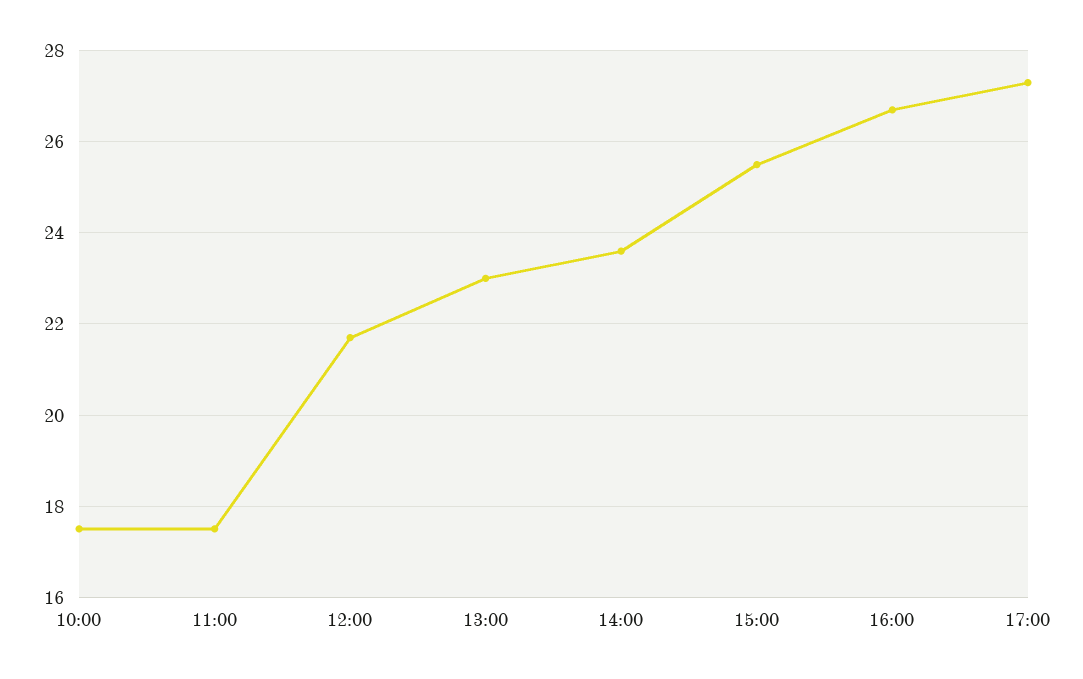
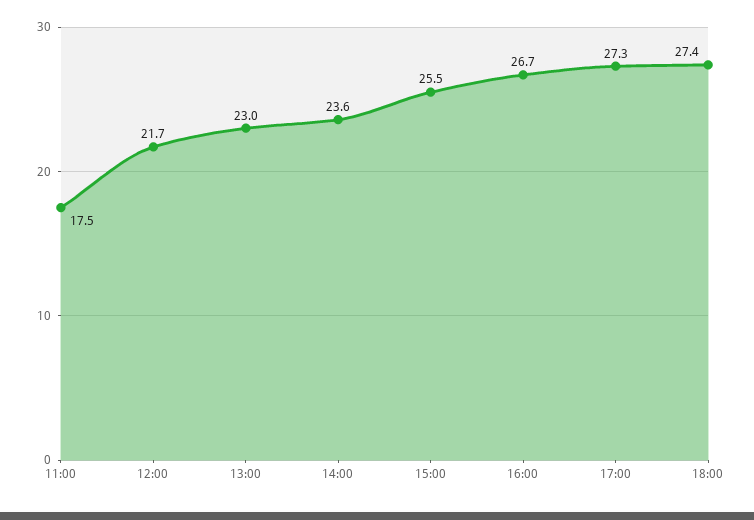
10:00: 17.5 -> none
18:00: none -> 27.4

